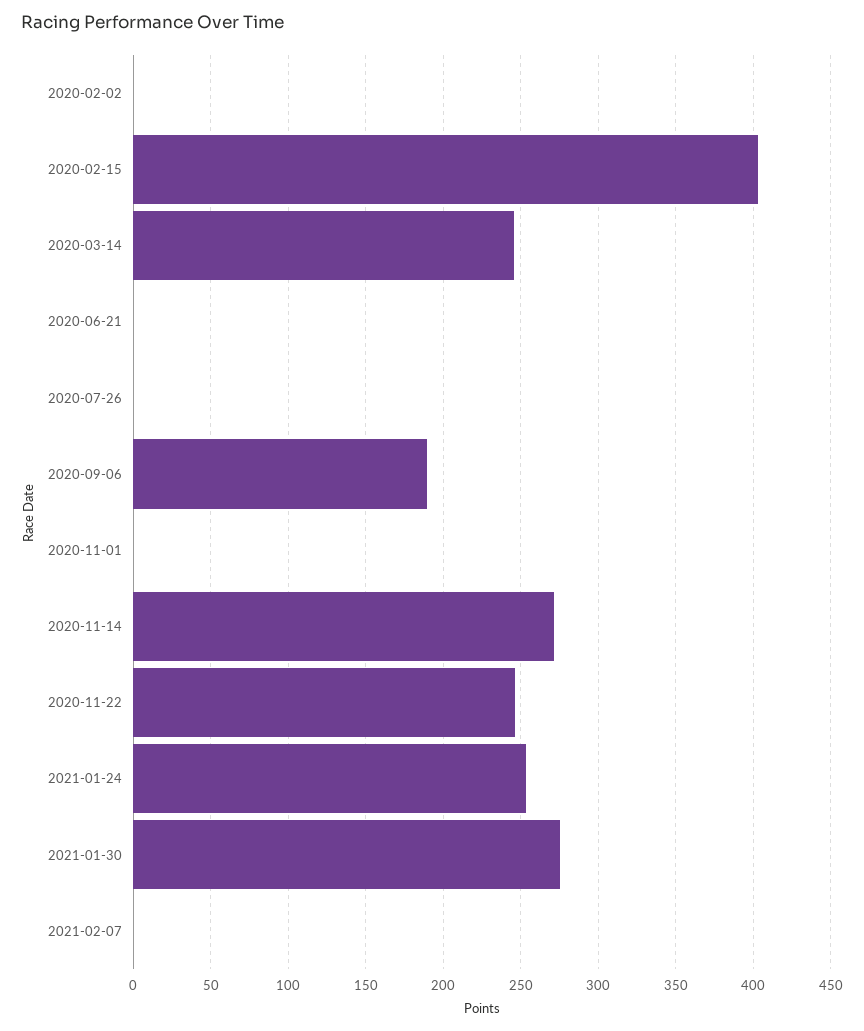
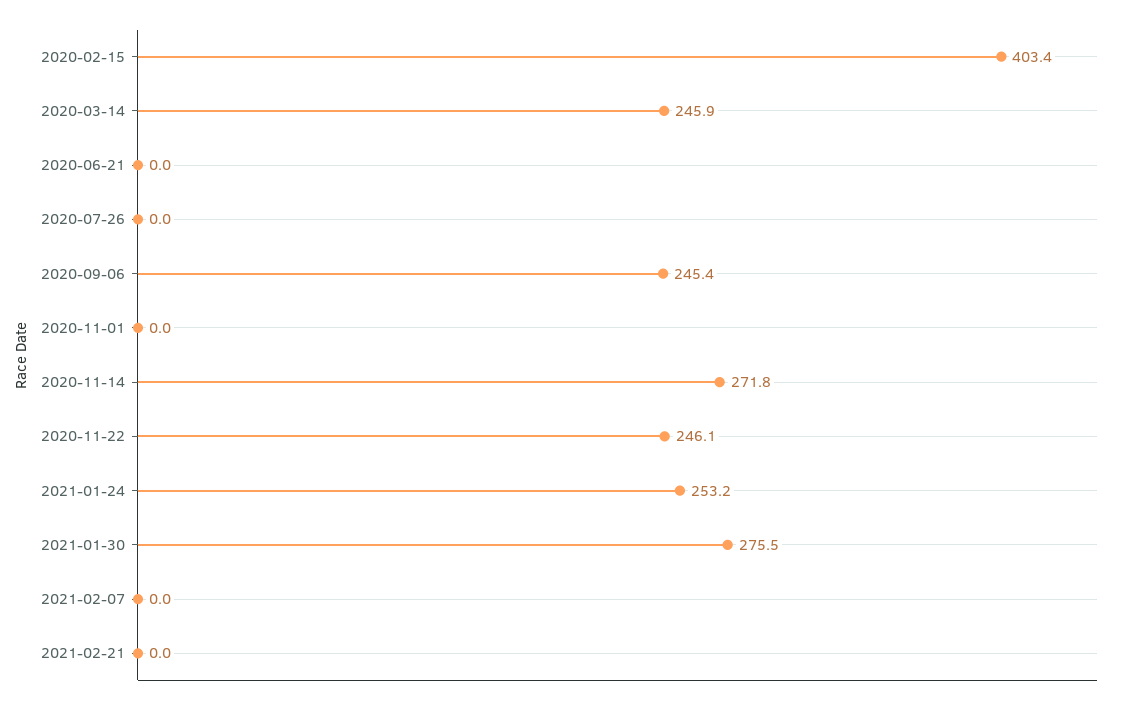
2020-02-02: 0 -> none
2020-09-06: 190 -> 245.4
2021-02-21: none -> 0

